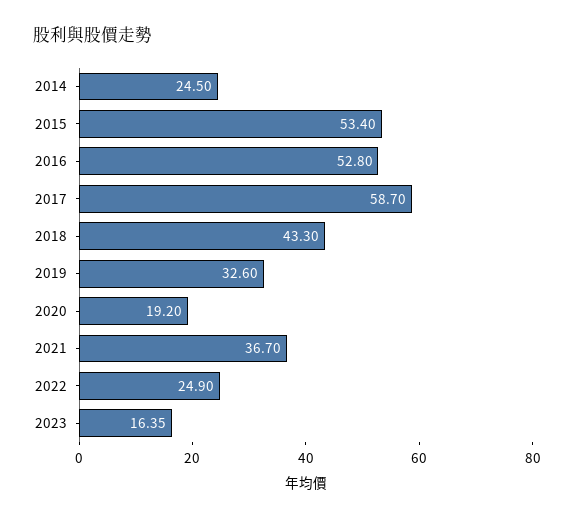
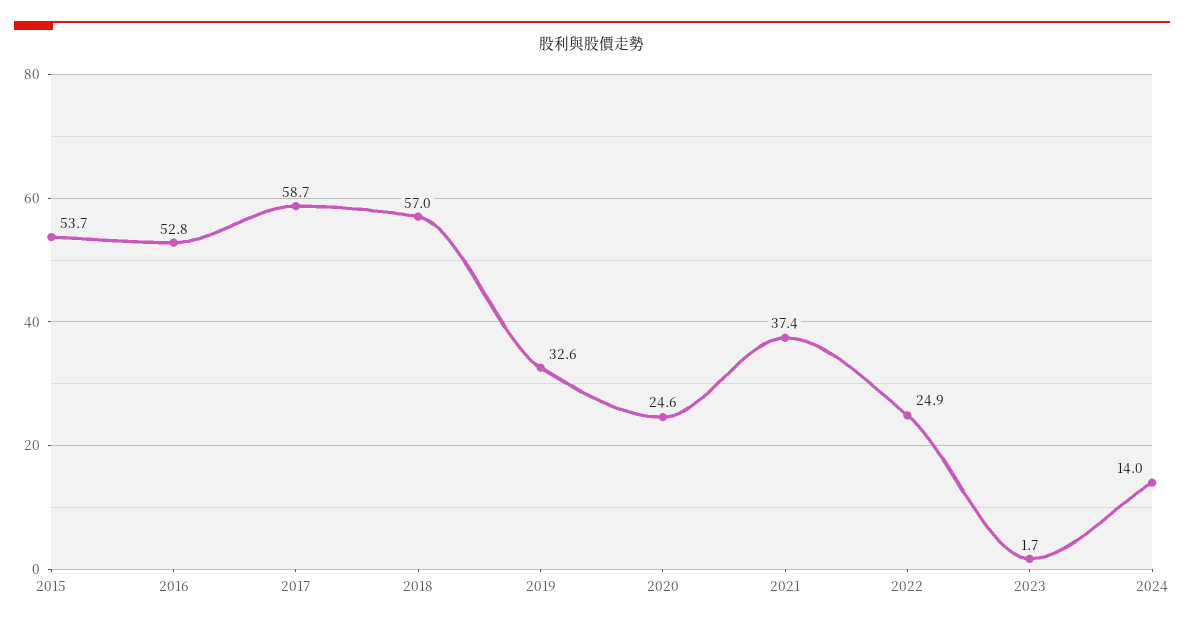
2014: 24.5 -> none
2015: 53.4 -> 53.7
2018: 43.3 -> 57
2020: 19.2 -> 24.6
2021: 36.7 -> 37.4
2023: 16.35 -> 1.7
2024: none -> 14

